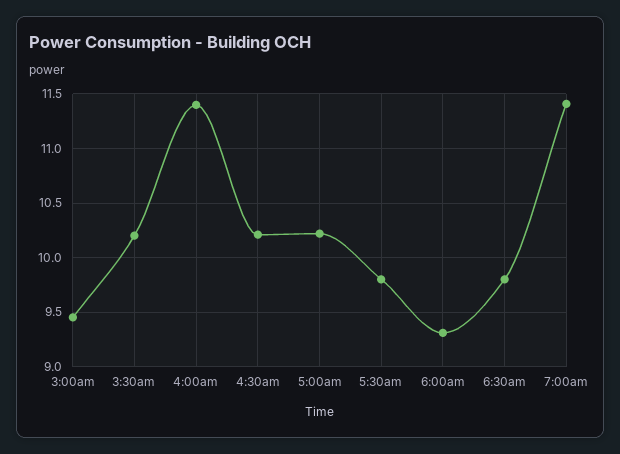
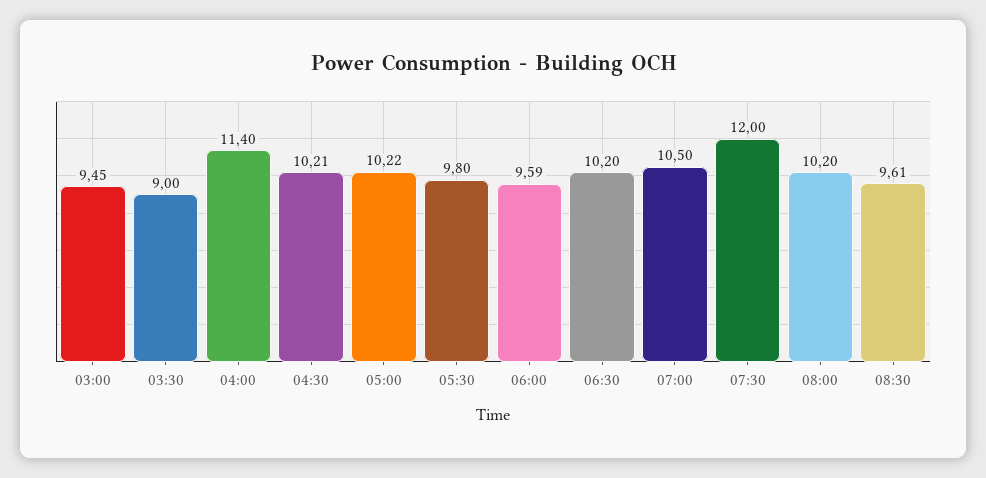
3:30am: 10.2 -> 9
6:00am: 9.3 -> 9.59
6:30am: 9.8 -> 10.2
7:00am: 11.4 -> 10.5
07:30: none -> 12
08:00: none -> 10.2
08:30: none -> 9.61

